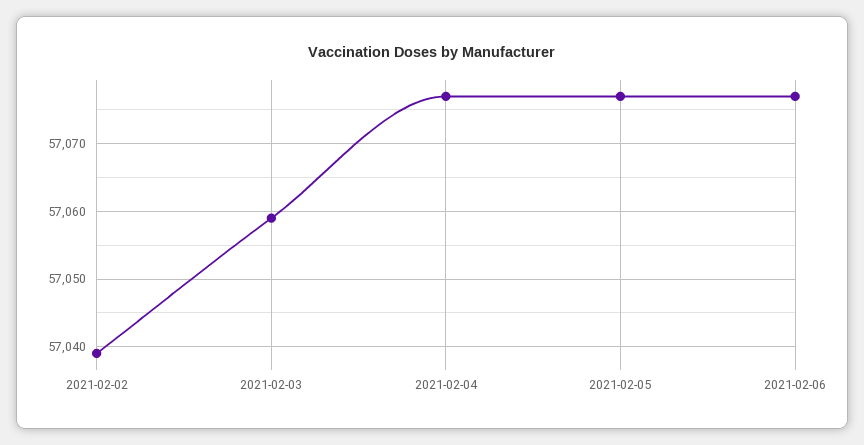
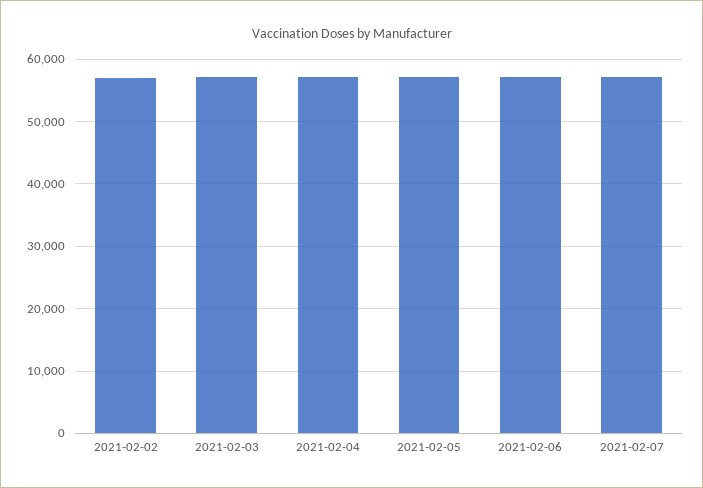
2021-02-07: none -> 57000

